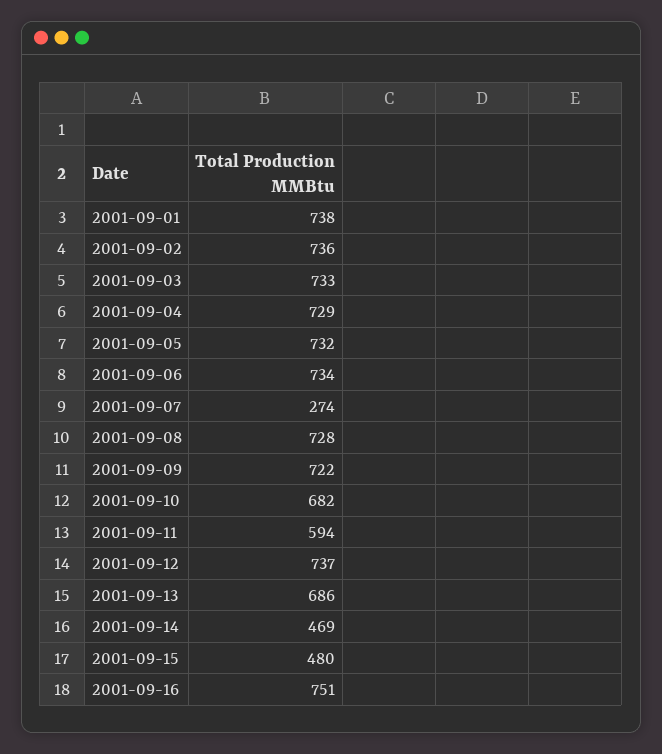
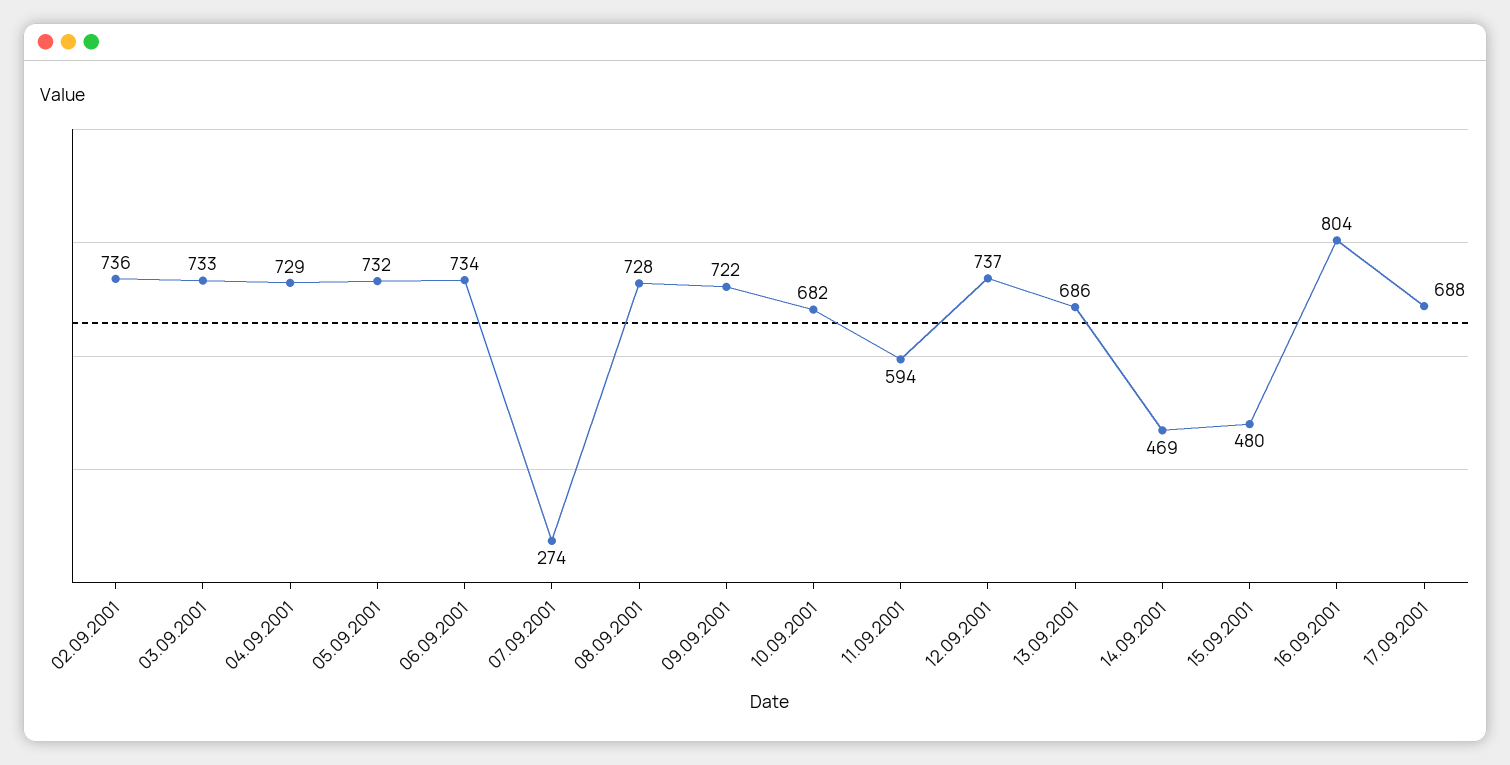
2001-09-01: 738 -> none
2001-09-16: 751 -> 804
17.09.2001: none -> 688

